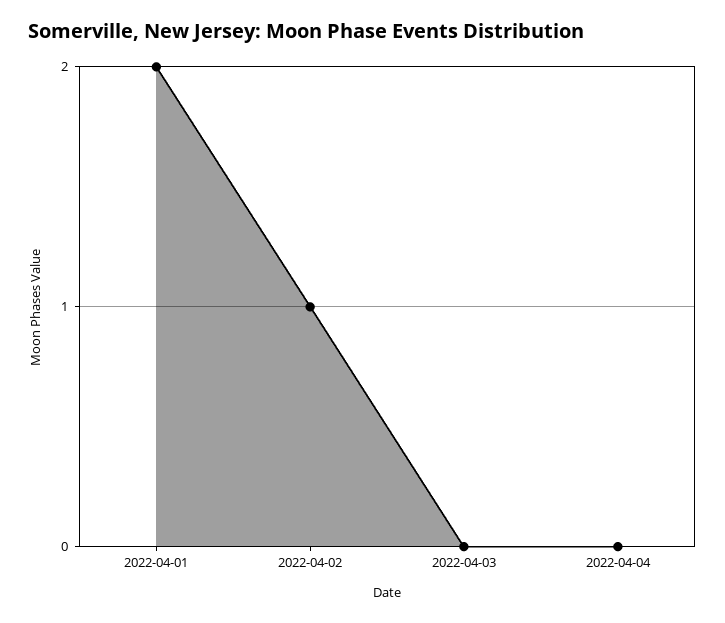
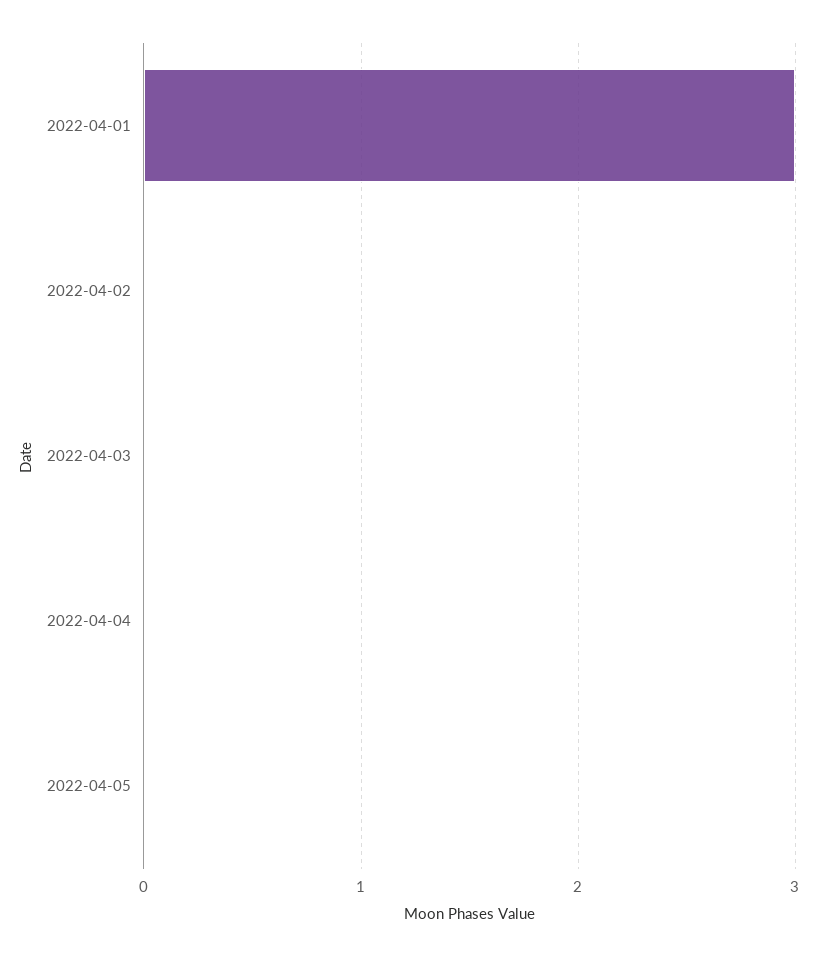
2022-04-01: 2 -> 3
2022-04-02: 1 -> 0
2022-04-05: none -> 0

